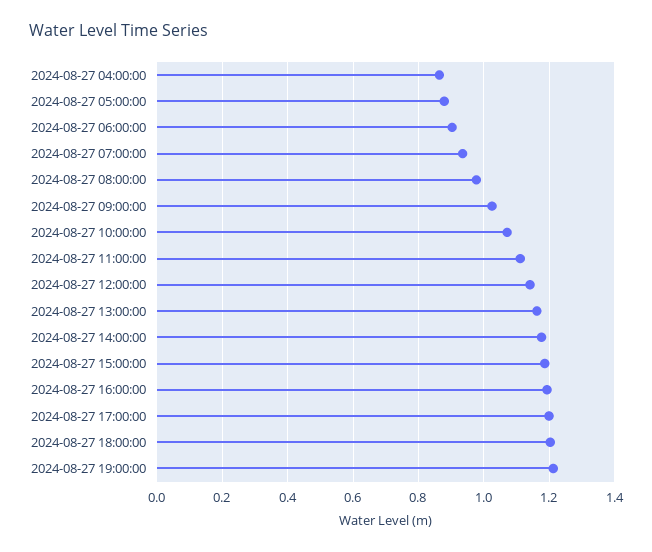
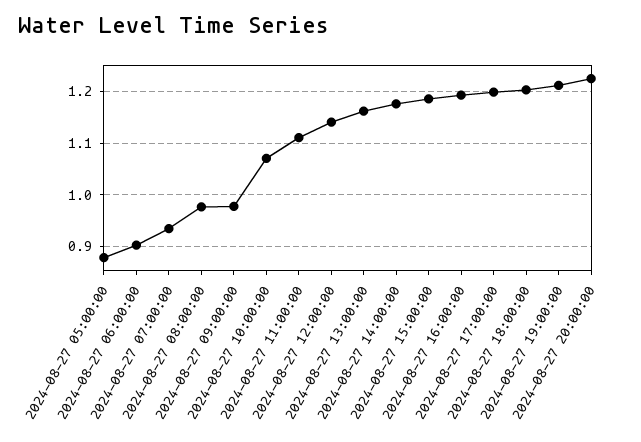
2024-08-27 04:00:00: 0.86 -> none
2024-08-27 09:00:00: 1.02 -> 0.98
2024-08-27 20:00:00: none -> 1.22

